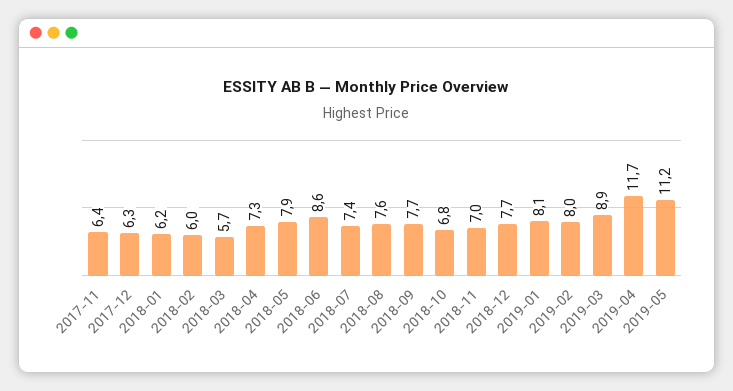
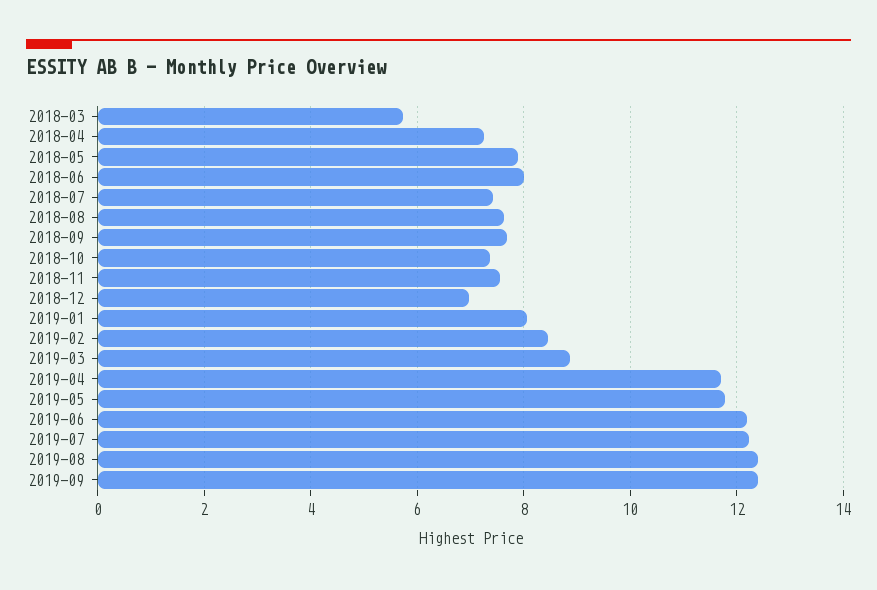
2017-11: 6.4 -> none
2017-12: 6.3 -> none
2018-01: 6.2 -> none
2018-02: 6 -> none
2018-06: 8.6 -> 8
2018-10: 6.8 -> 7.4
2018-11: 7 -> 7.6
2018-12: 7.7 -> 7
2019-02: 8 -> 8.4
2019-05: 11.2 -> 11.8
2019-06: none -> 12.2
2019-07: none -> 12.2
2019-08: none -> 12.4
2019-09: none -> 12.4

